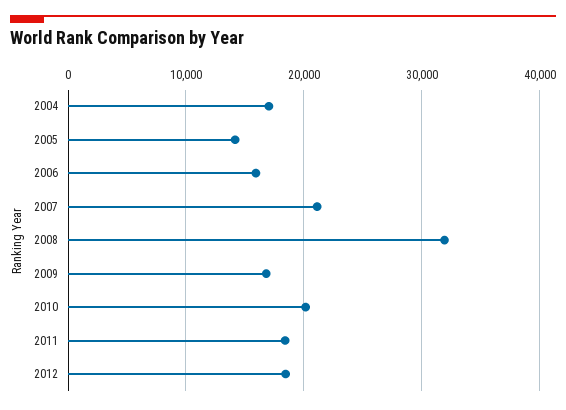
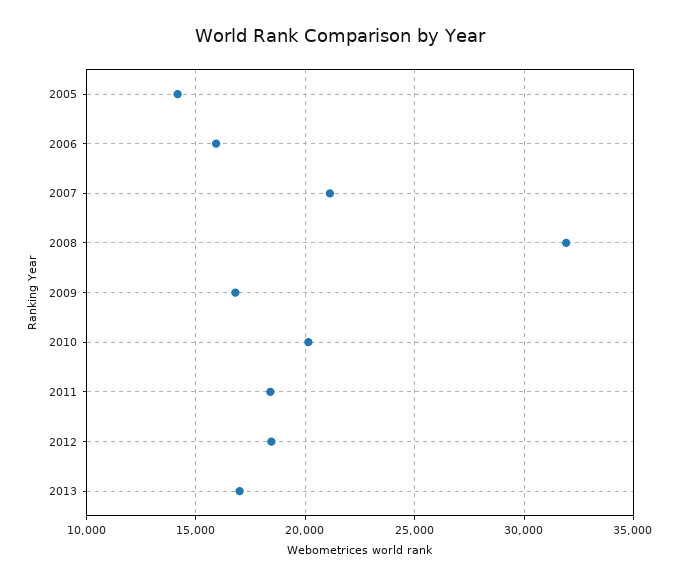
2004: 17000 -> none
2013: none -> 17000

